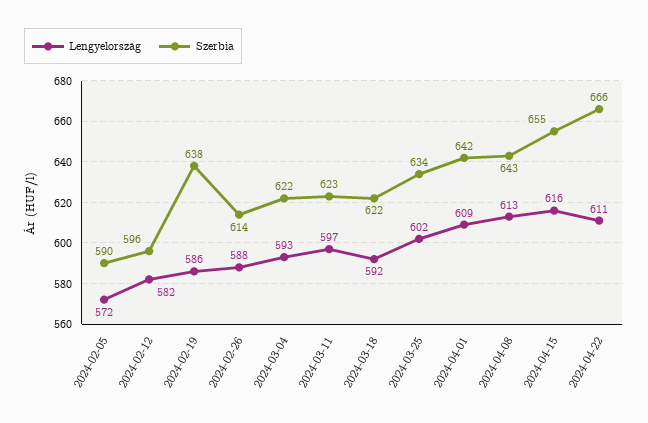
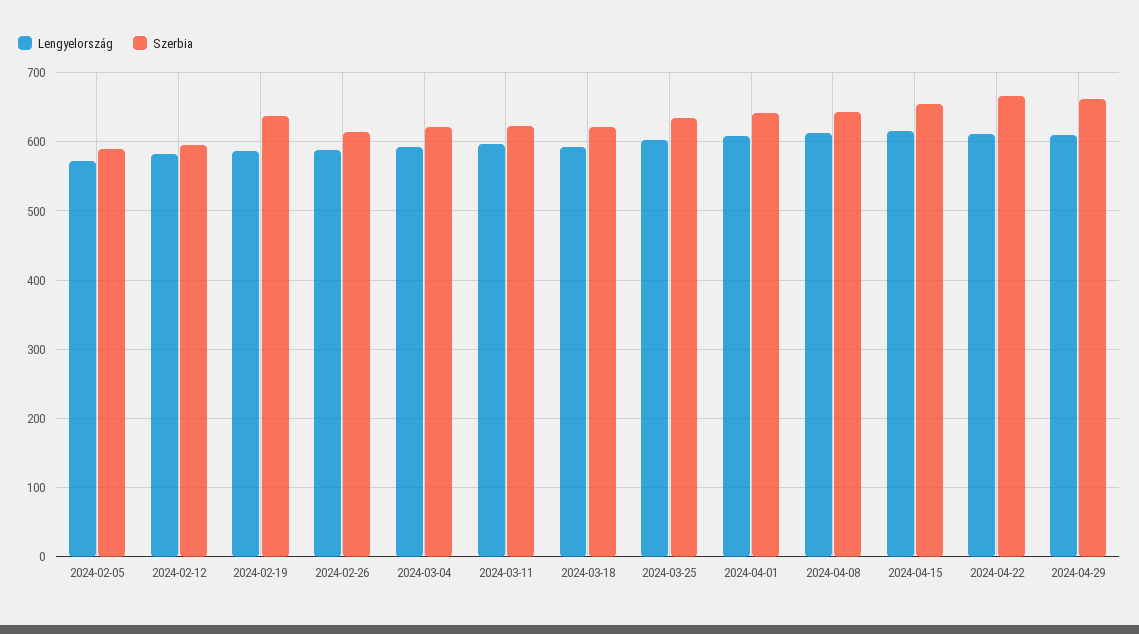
Lengyelország, 2024-04-29: none -> 610
Szerbia, 2024-04-29: none -> 660

